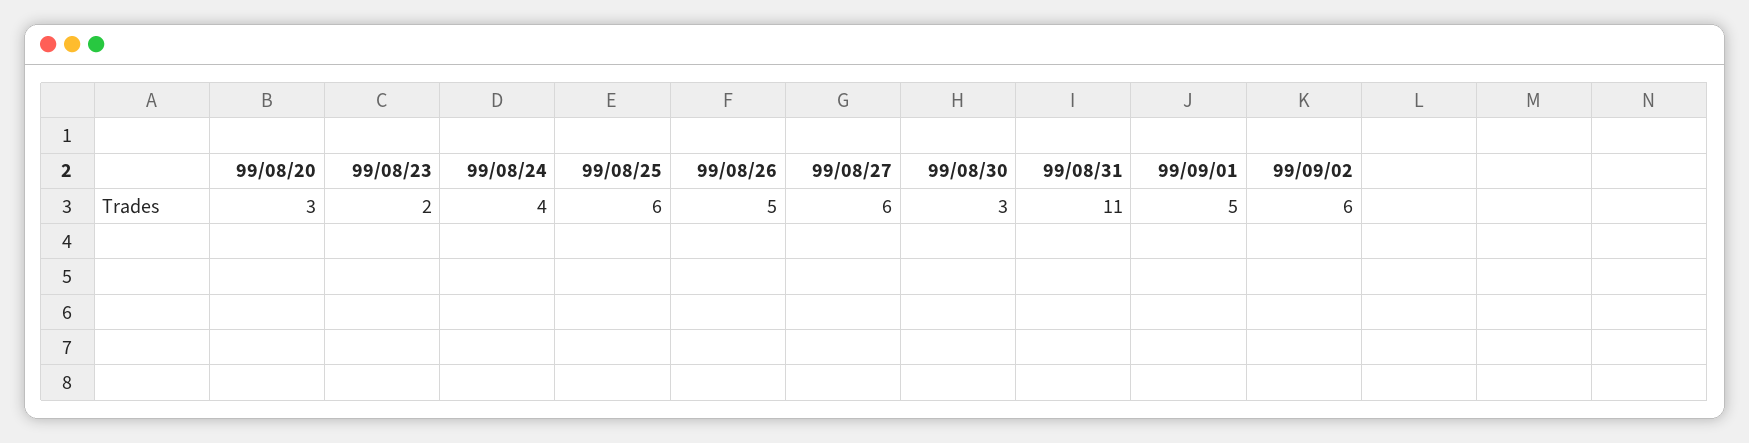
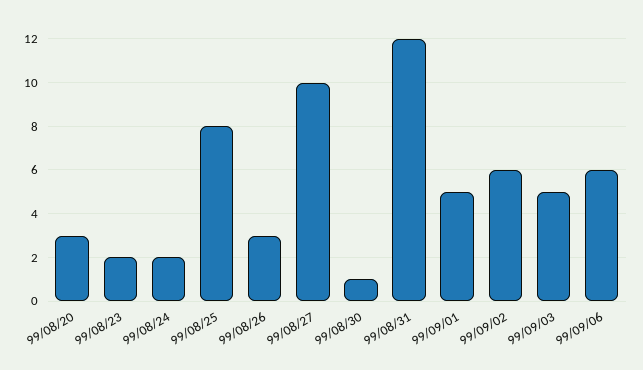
99/08/24: 4 -> 2
99/08/25: 6 -> 8
99/08/26: 5 -> 3
99/08/27: 6 -> 10
99/08/30: 3 -> 1
99/08/31: 11 -> 12
99/09/03: none -> 5
99/09/06: none -> 6

